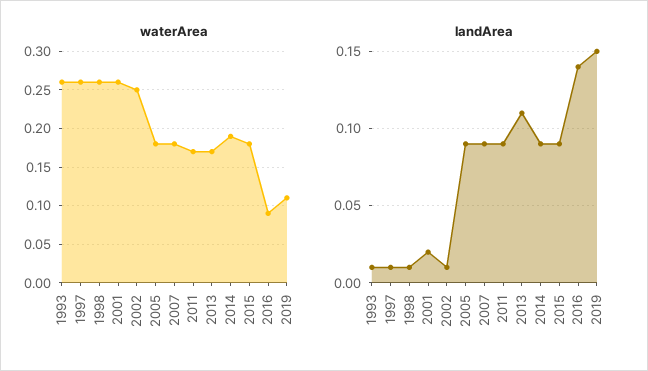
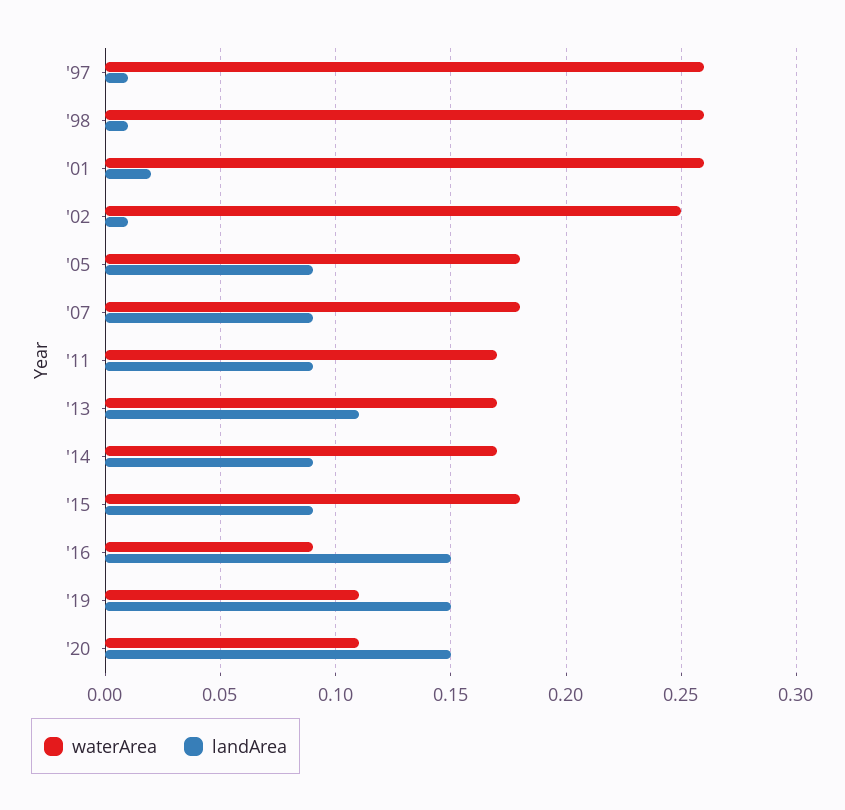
waterArea, 1993: 0.26 -> none
waterArea, 2014: 0.19 -> 0.17
landArea, 1993: 0.01 -> none
landArea, 2016: 0.14 -> 0.15
waterArea, '20: none -> 0.11
landArea, '20: none -> 0.15

